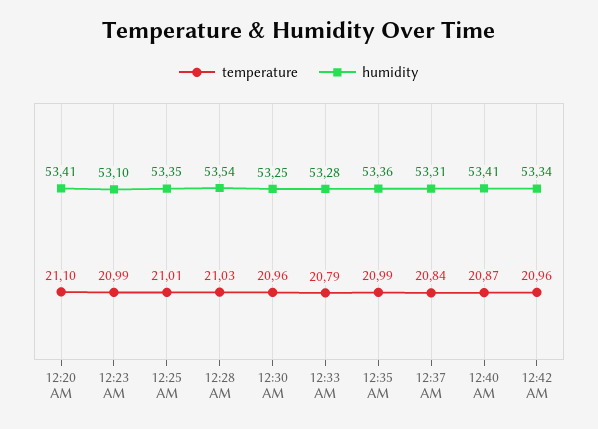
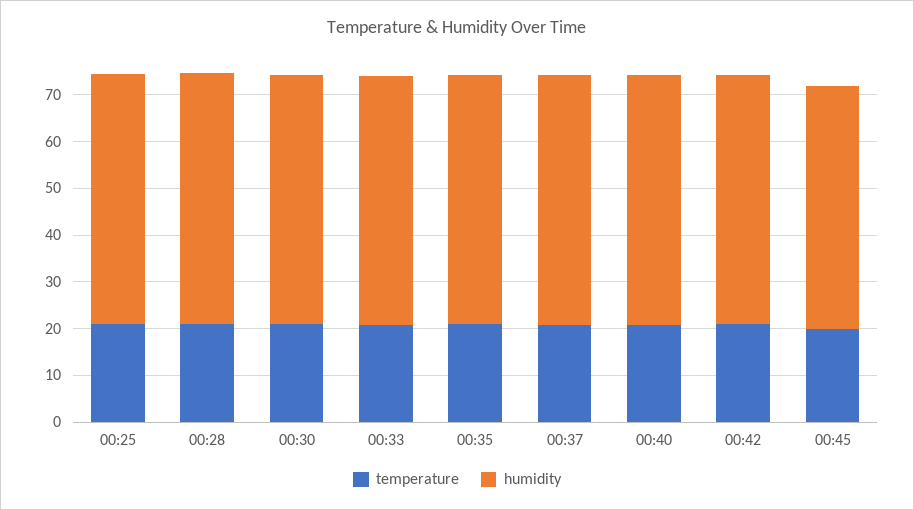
temperature, 12:20 AM: 21.1 -> none
humidity, 12:20 AM: 53.41 -> none
temperature, 12:23 AM: 20.99 -> none
humidity, 12:23 AM: 53.1 -> none
temperature, 00:45: none -> 20
humidity, 00:45: none -> 52

